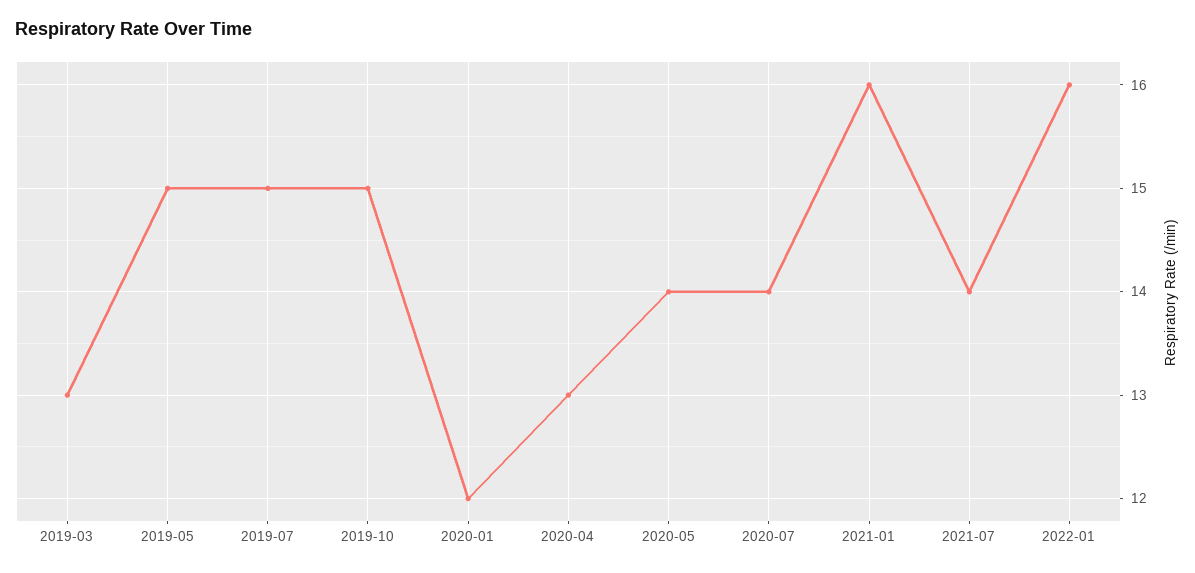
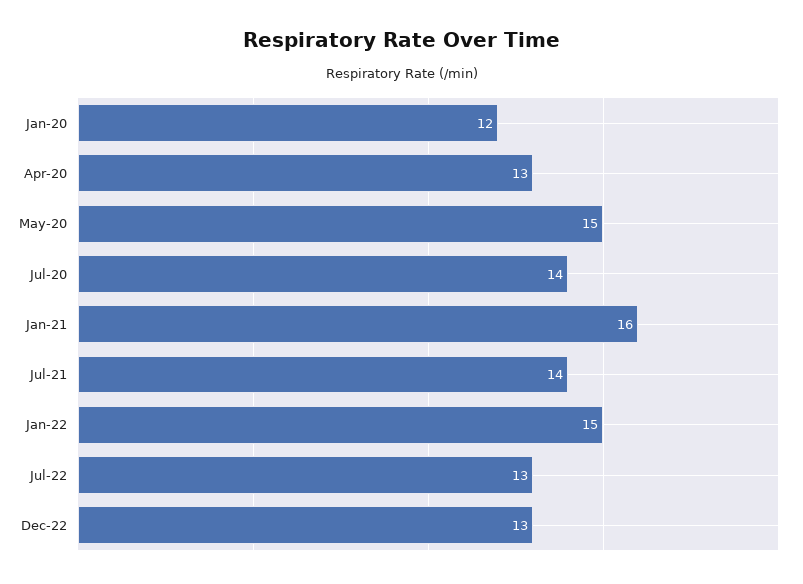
2019-03: 13 -> none
2019-05: 15 -> none
2019-07: 15 -> none
2019-10: 15 -> none
2020-05: 14 -> 15
2022-01: 16 -> 15
Jul-22: none -> 13
Dec-22: none -> 13

